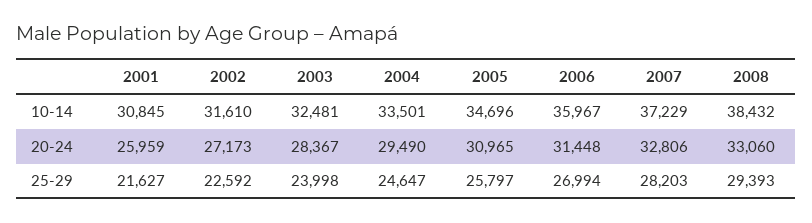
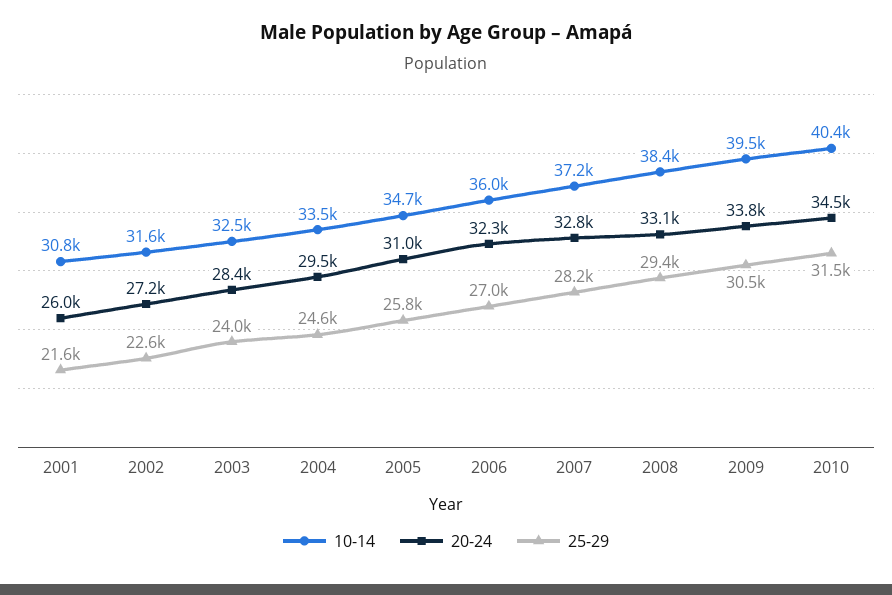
20-24, 2006: 31448 -> 32300
10-14, 2009: none -> 39500
20-24, 2009: none -> 33800
25-29, 2009: none -> 30500
10-14, 2010: none -> 40400
20-24, 2010: none -> 34500
25-29, 2010: none -> 31500

